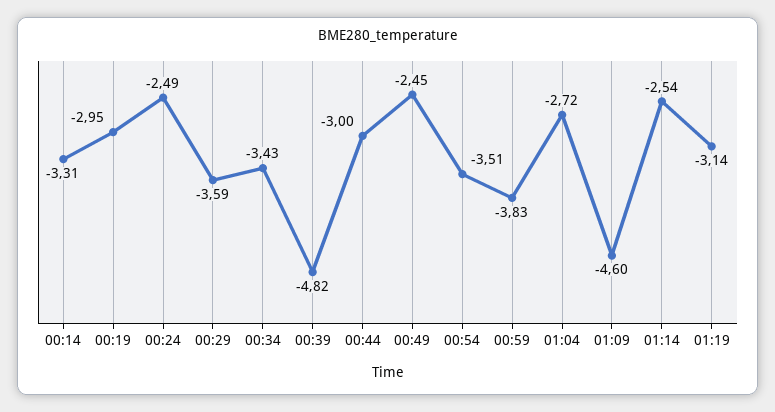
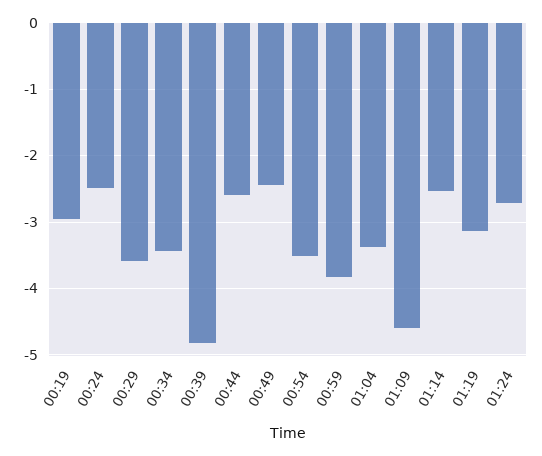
00:14: -3.31 -> none
00:44: -3 -> -2.6
01:04: -2.72 -> -3.4
01:24: none -> -2.7

